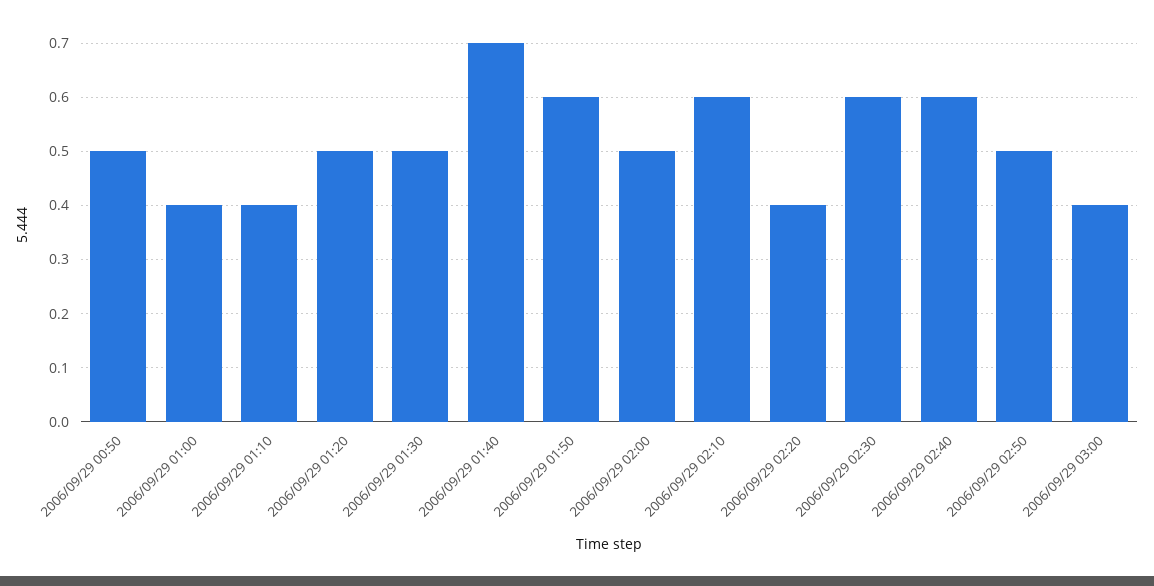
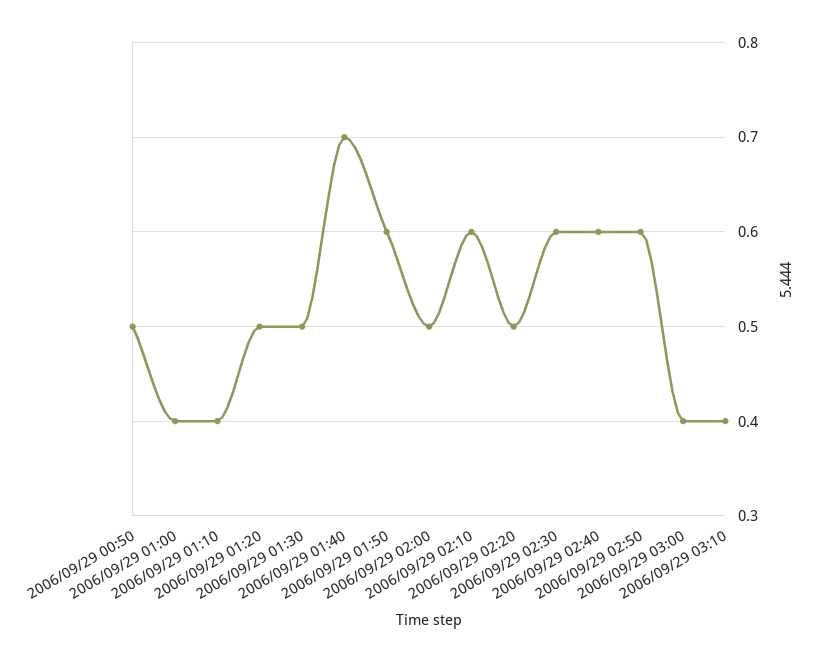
2006/09/29 02:20: 0.4 -> 0.5
2006/09/29 02:50: 0.5 -> 0.6
2006/09/29 03:10: none -> 0.4

